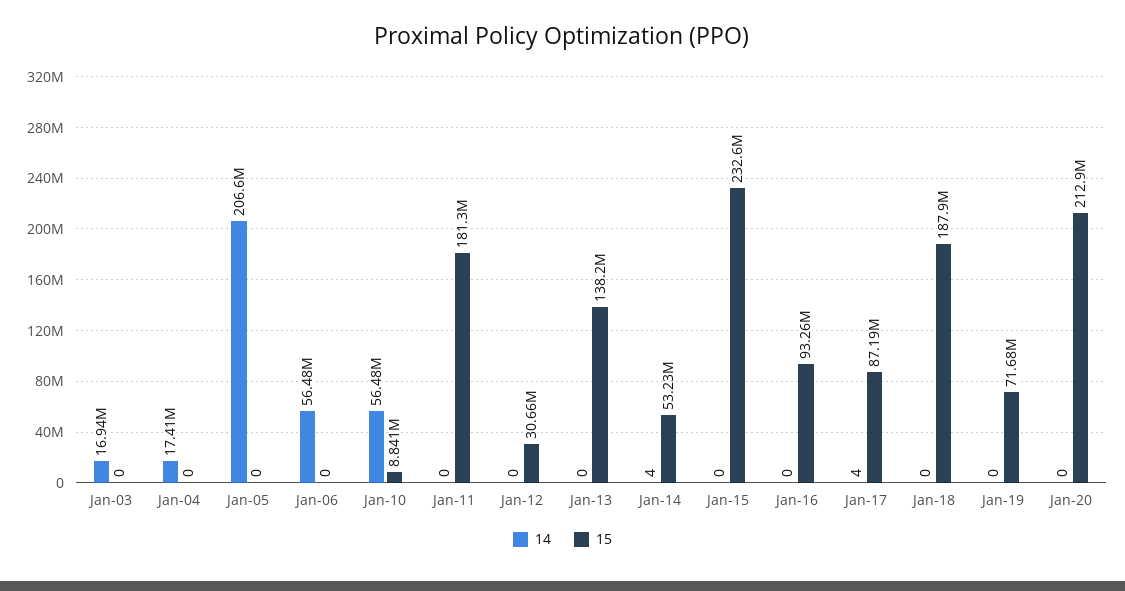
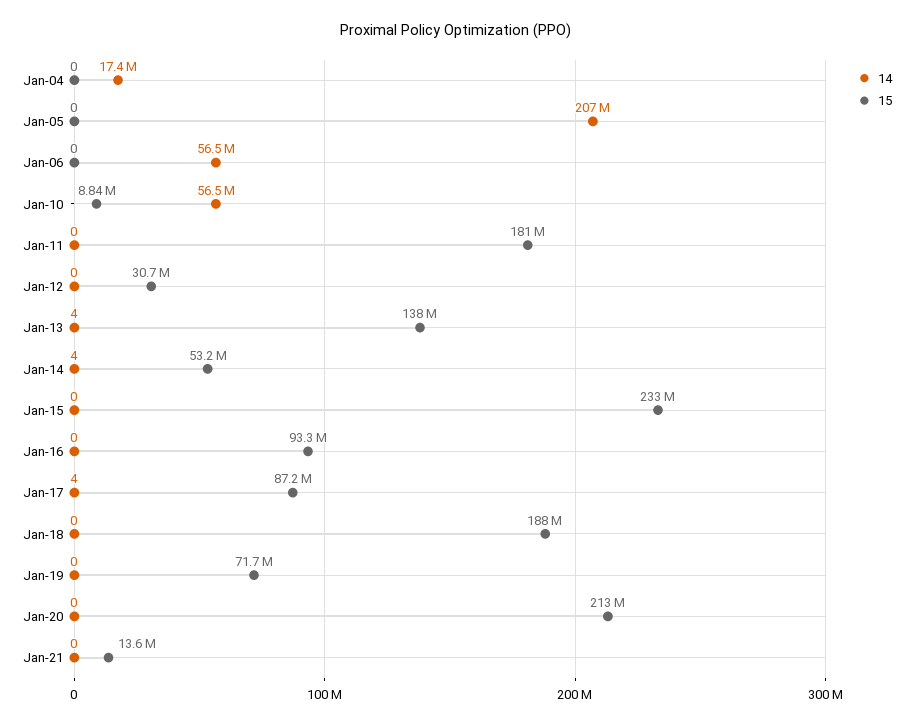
14, Jan-03: 16940000 -> none
15, Jan-03: 0 -> none
14, Jan-13: 0 -> 4
14, Jan-21: none -> 0
15, Jan-21: none -> 13600000

